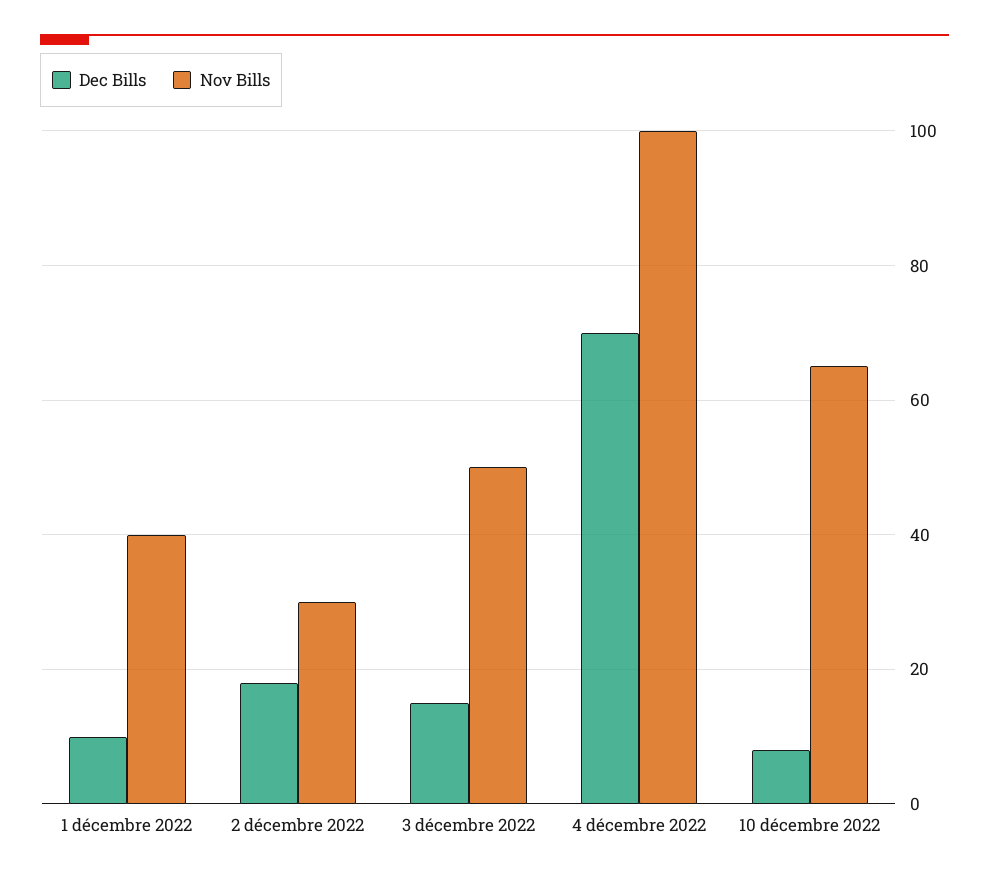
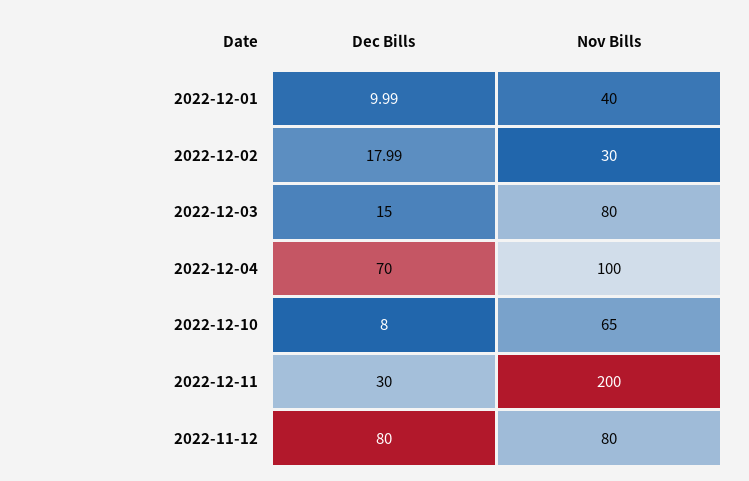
Nov Bills, 3 décembre 2022: 50 -> 80
Dec Bills, 2022-12-11: none -> 30
Nov Bills, 2022-12-11: none -> 200
Dec Bills, 2022-11-12: none -> 80
Nov Bills, 2022-11-12: none -> 80

